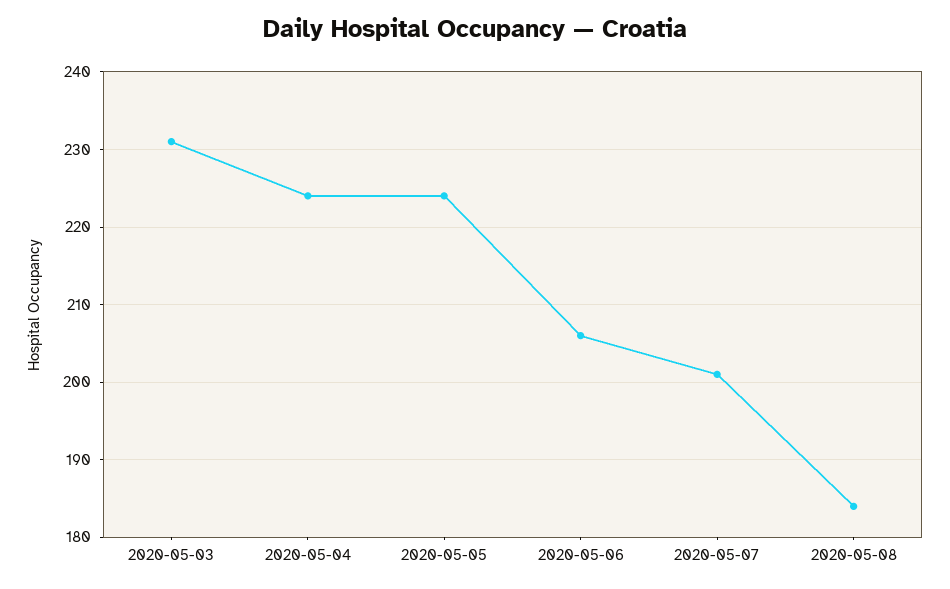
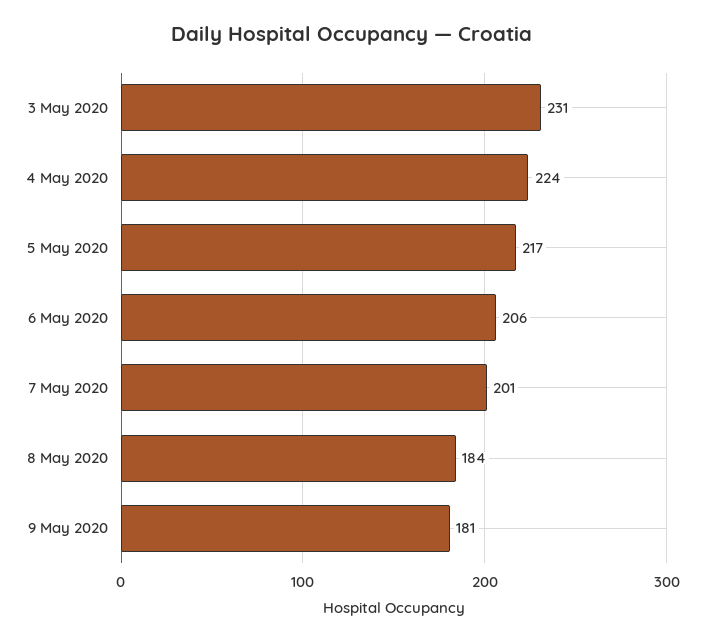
2020-05-05: 224 -> 217
9 May 2020: none -> 181

